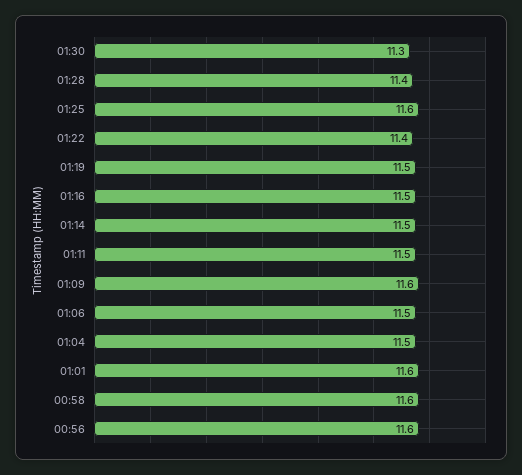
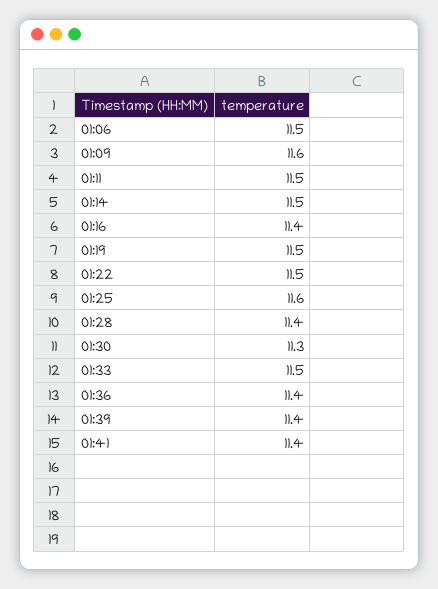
01:22: 11.4 -> 11.5
01:16: 11.5 -> 11.4
01:04: 11.5 -> none
01:01: 11.6 -> none
00:58: 11.6 -> none
00:56: 11.6 -> none
01:33: none -> 11.5
01:36: none -> 11.4
01:39: none -> 11.4
01:41: none -> 11.4

